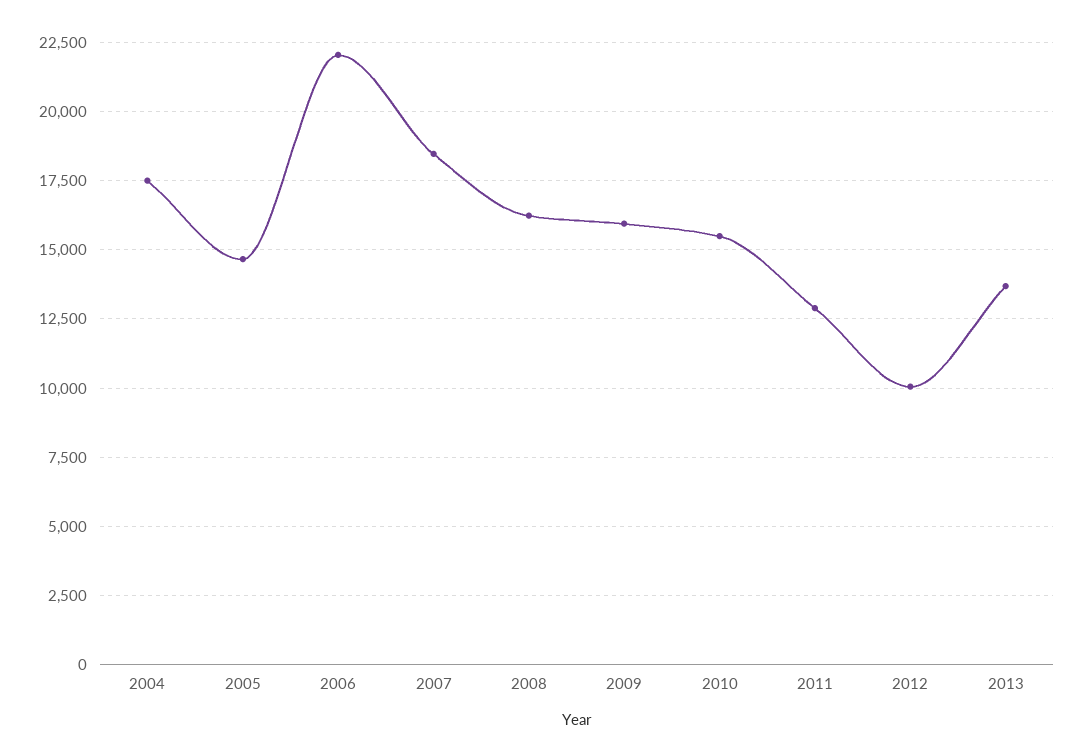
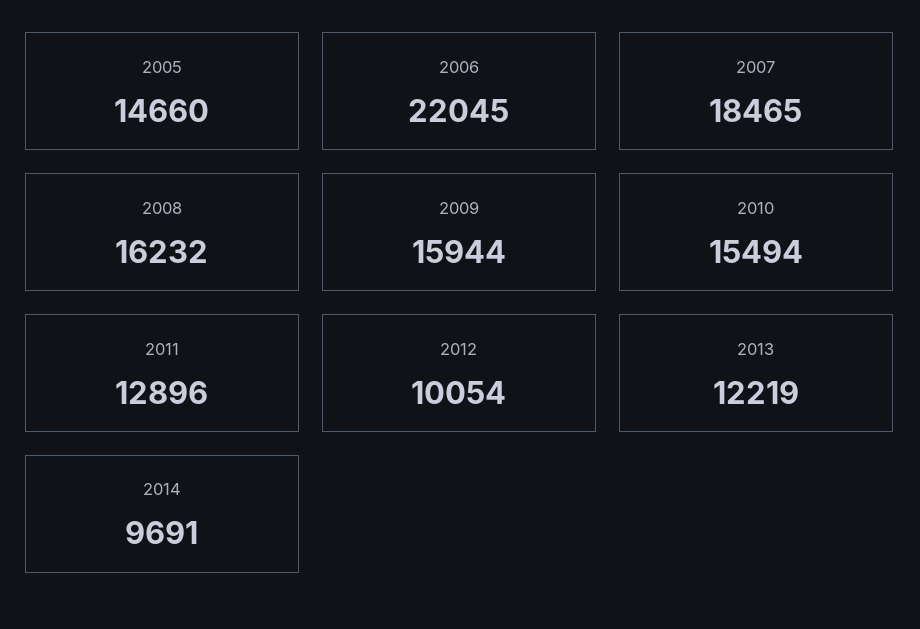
2004: 17500 -> none
2013: 13750 -> 12219
2014: none -> 9691

